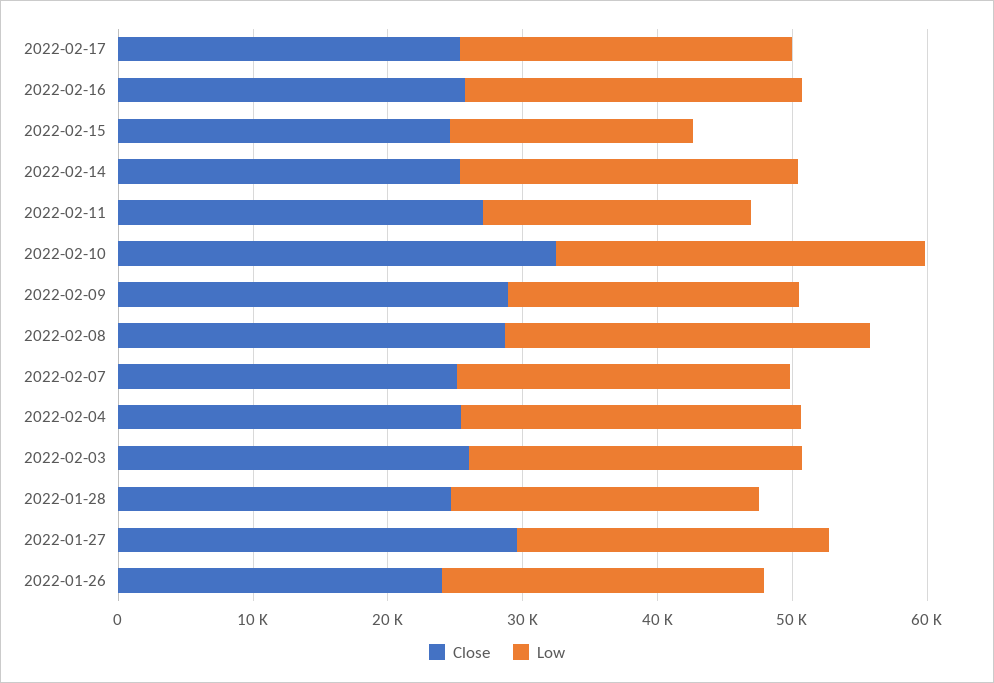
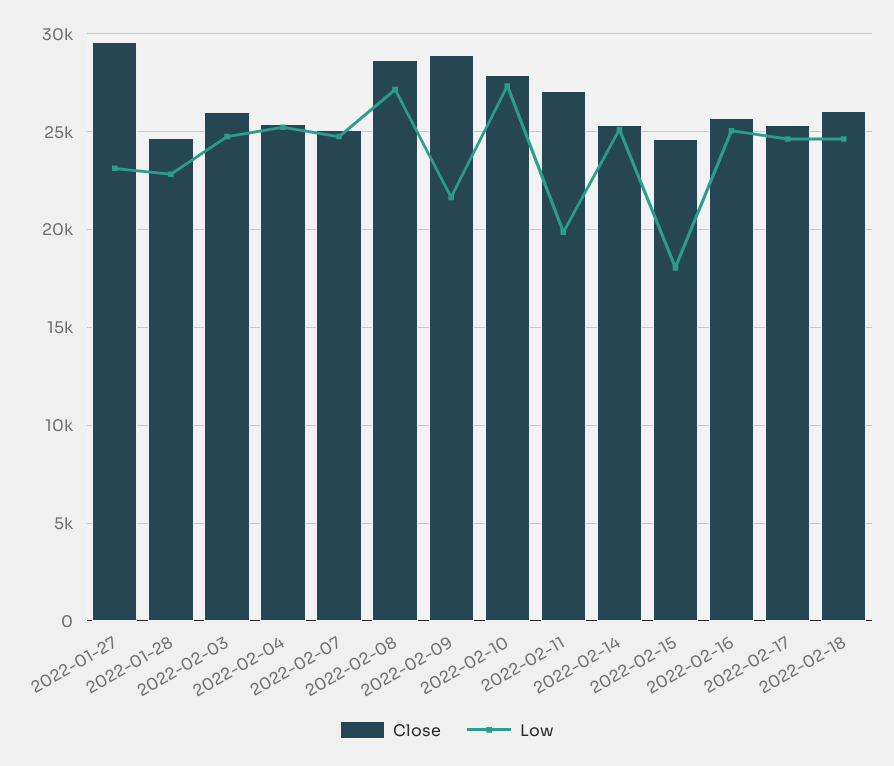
Close, 2022-02-10: 32000 -> 28000
Close, 2022-01-26: 24000 -> none
Low, 2022-01-26: 24000 -> none
Close, 2022-02-18: none -> 26000
Low, 2022-02-18: none -> 24500

